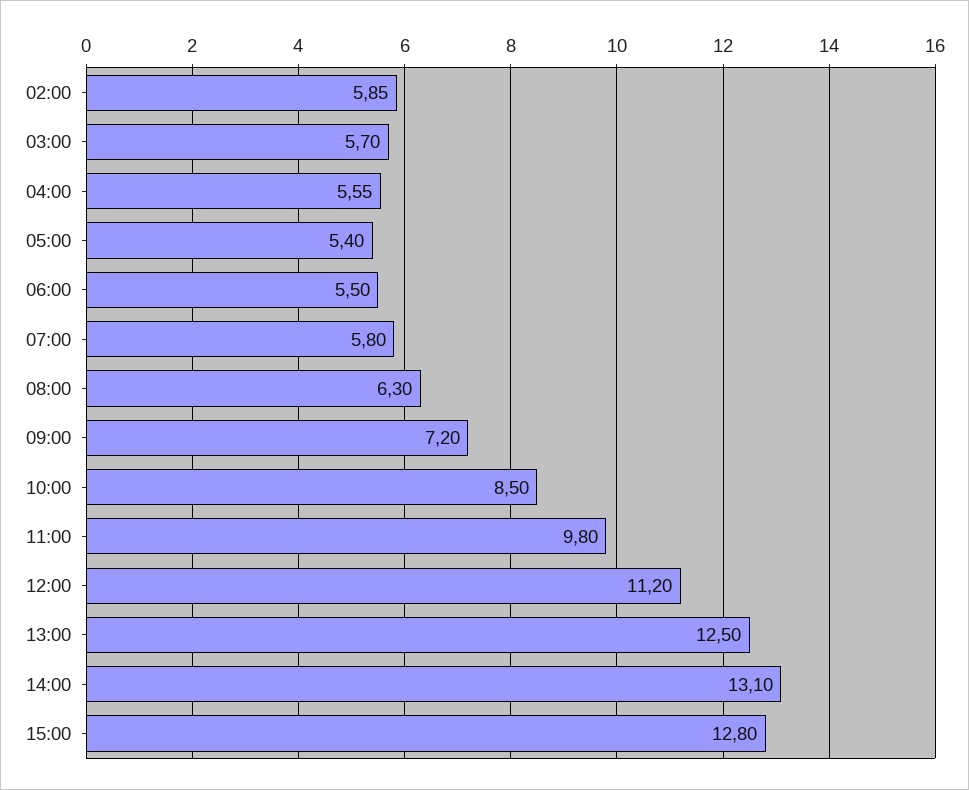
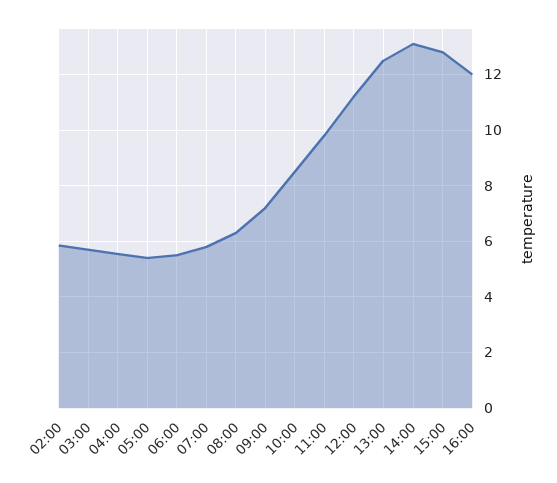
16:00: none -> 12

